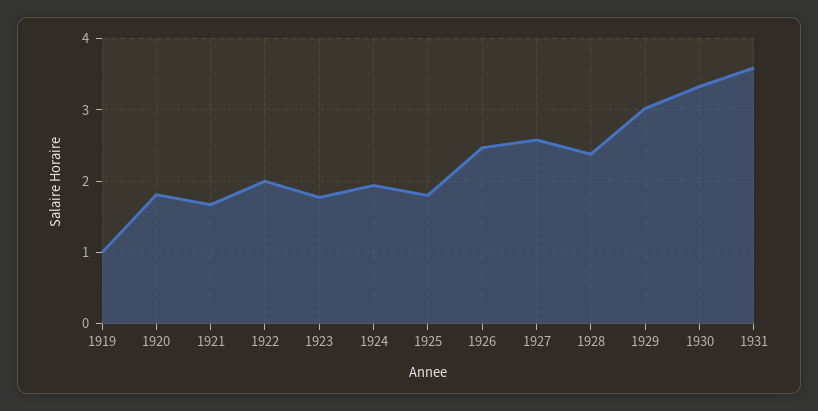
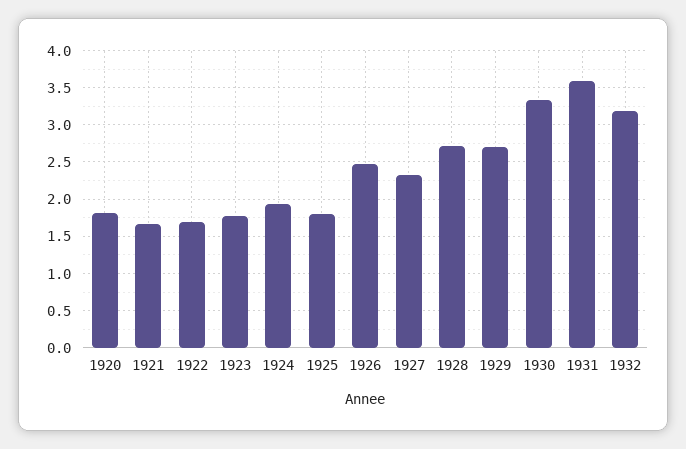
1919: 1 -> none
1922: 2 -> 1.7
1927: 2.6 -> 2.3
1928: 2.4 -> 2.7
1929: 3 -> 2.7
1932: none -> 3.2

